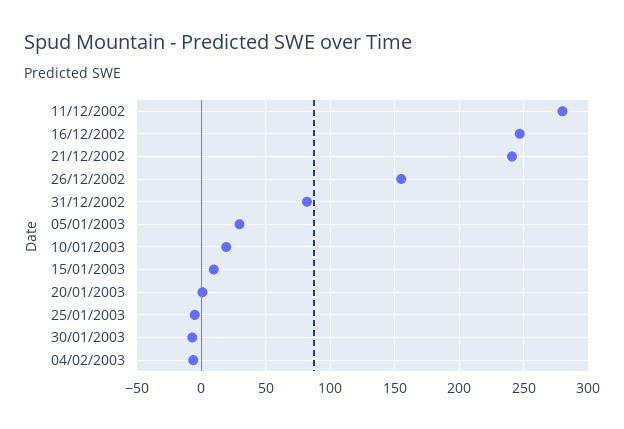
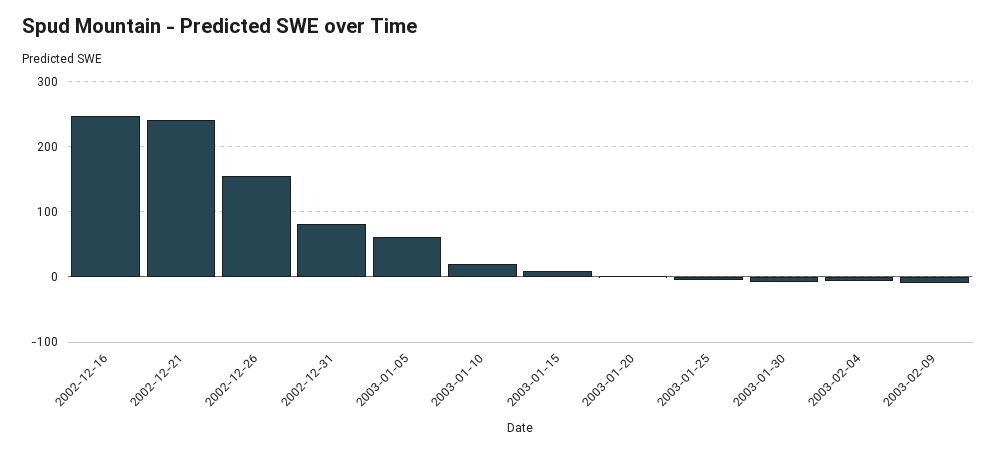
11/12/2002: 280 -> none
05/01/2003: 30 -> 60
2003-02-09: none -> -10

